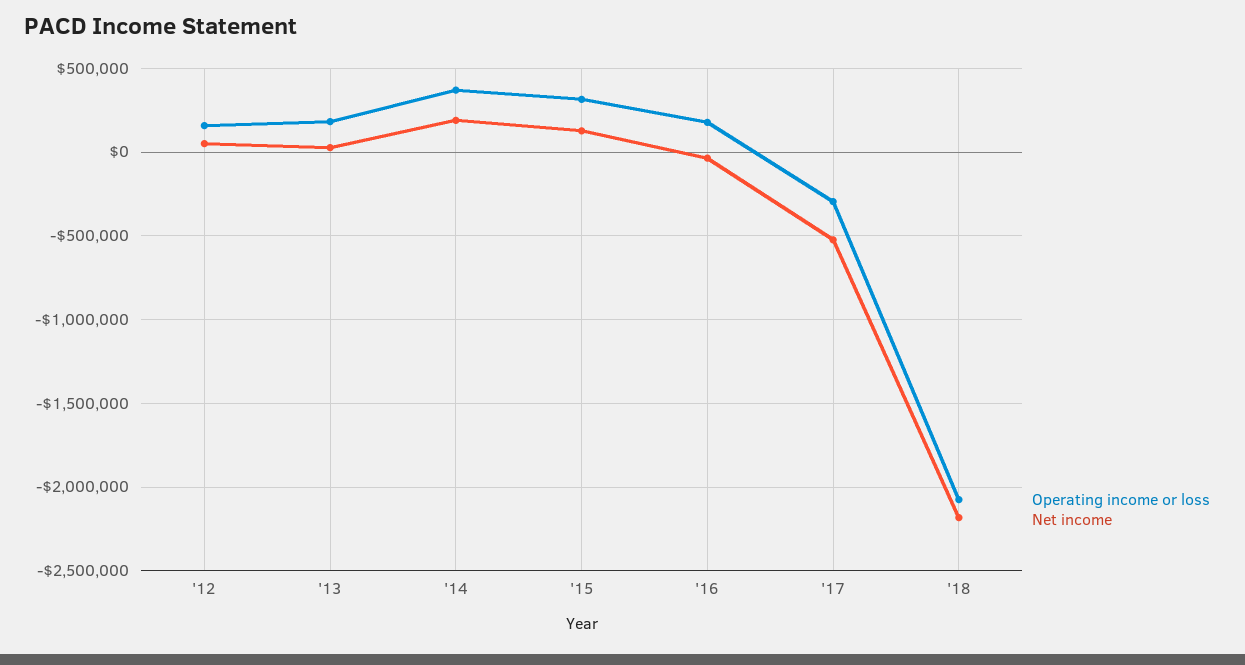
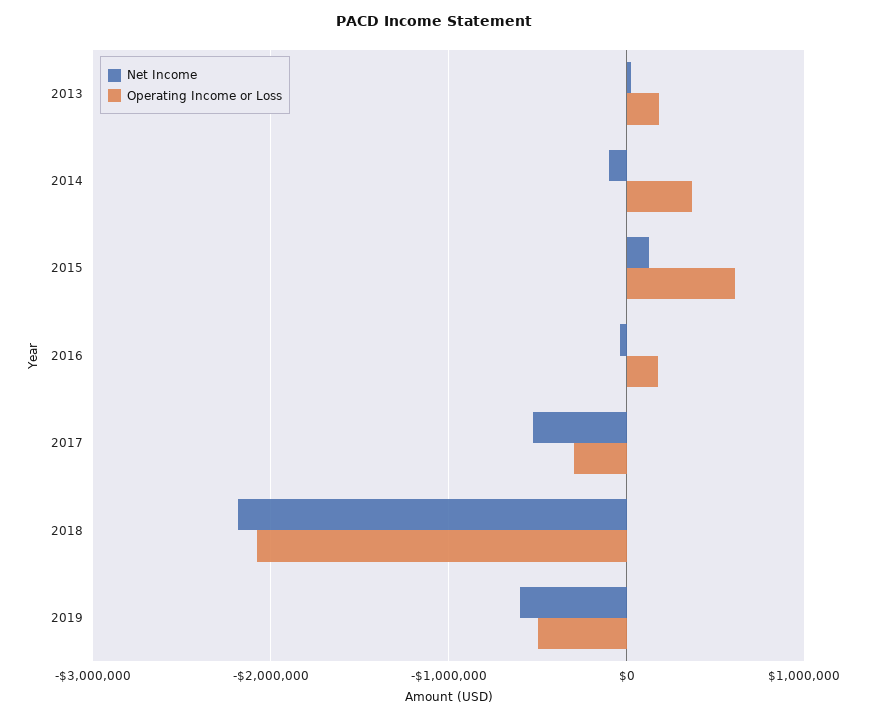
Operating income or loss, '12: 150000 -> none
Net income, '12: 50000 -> none
Net income, '14: 200000 -> -100000
Operating income or loss, '15: 300000 -> 600000
Net income, 2019: none -> -600000
Operating income or loss, 2019: none -> -500000

